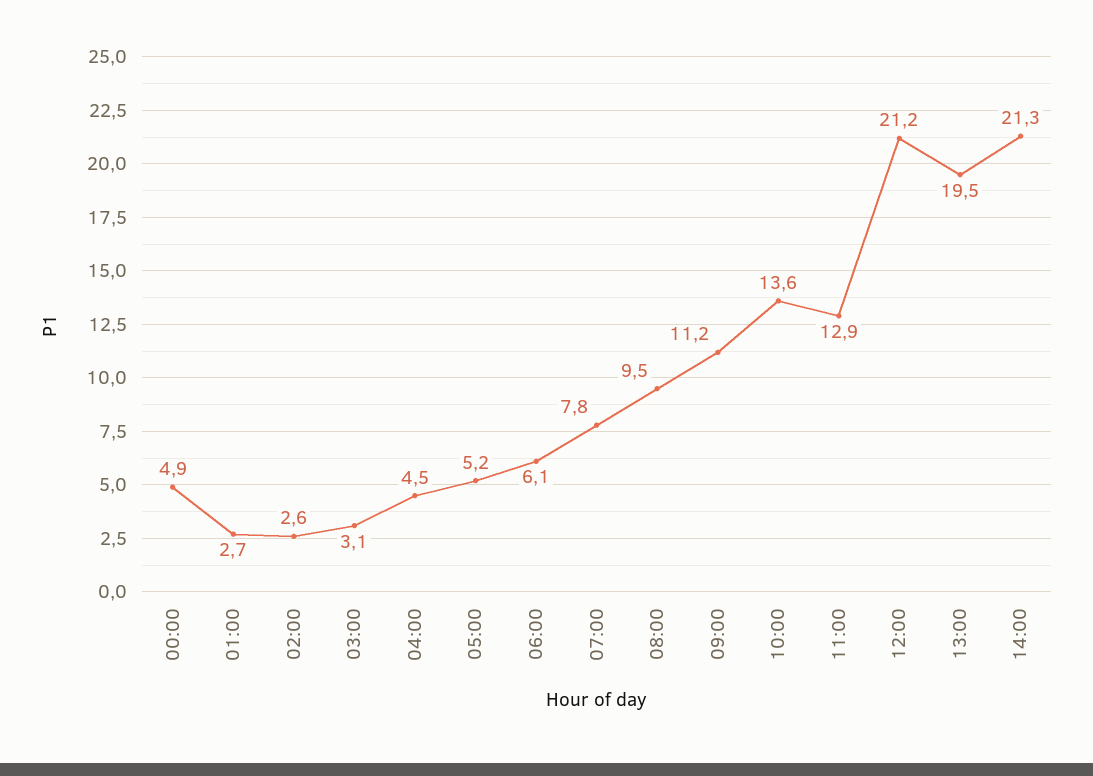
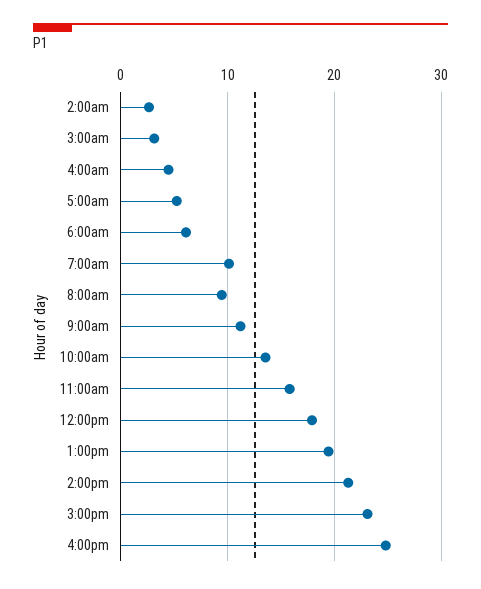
00:00: 4.9 -> none
01:00: 2.7 -> none
07:00: 7.8 -> 10
11:00: 12.9 -> 16
12:00: 21.2 -> 18
3:00pm: none -> 23
4:00pm: none -> 25

